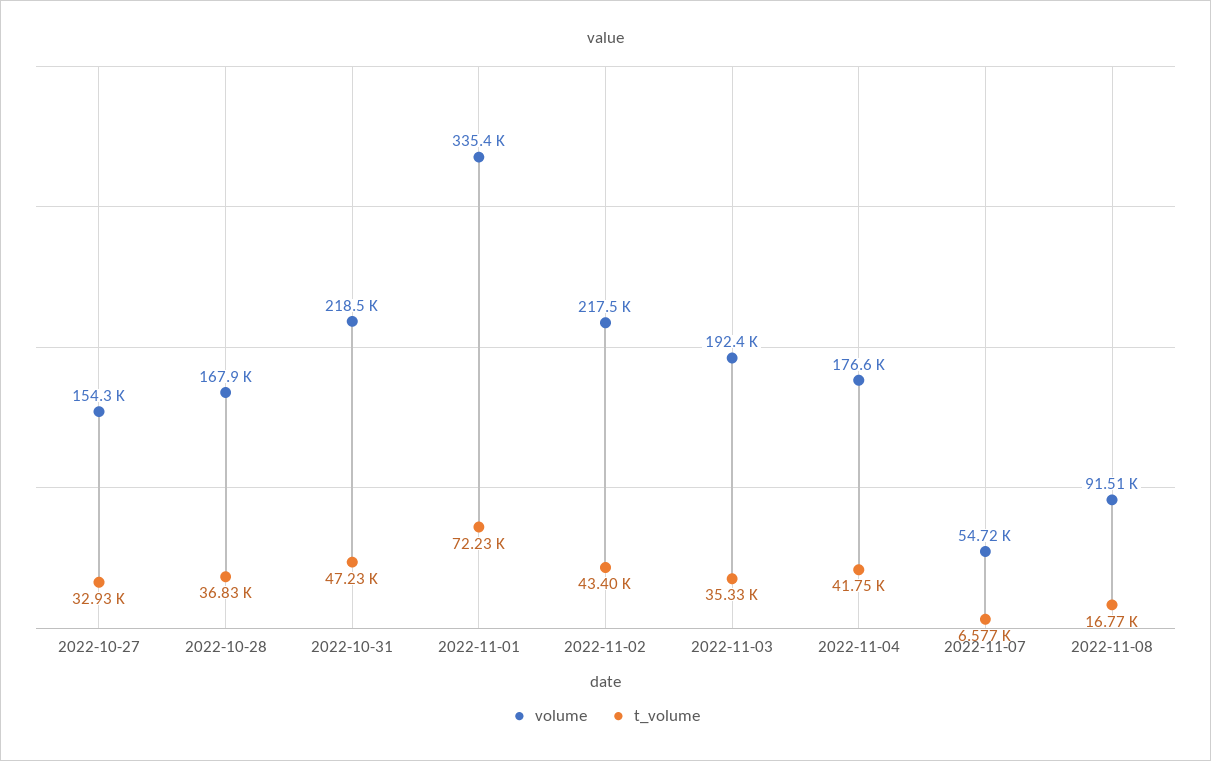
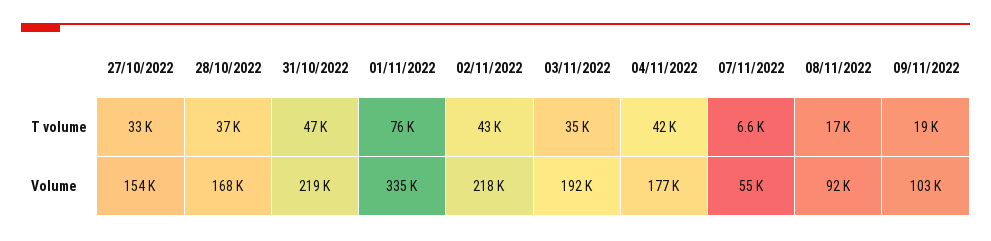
t_volume, 2022-11-01: 72230 -> 76000
t_volume, 09/11/2022: none -> 19000
volume, 09/11/2022: none -> 103000

